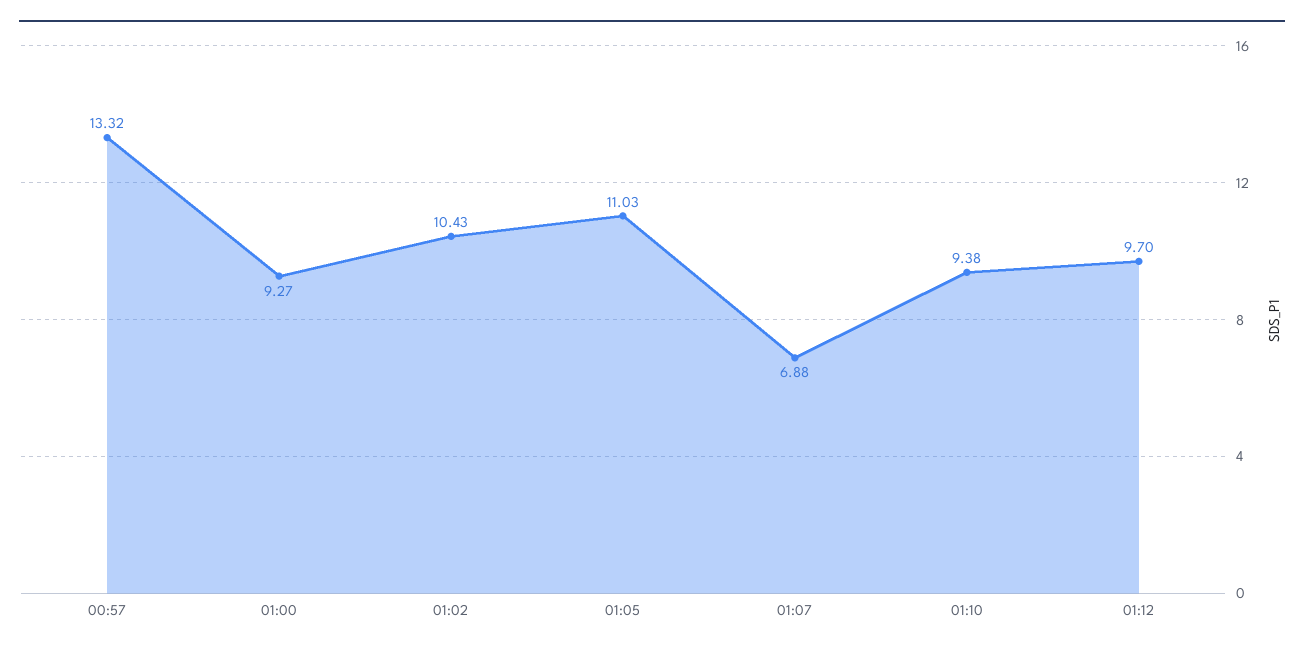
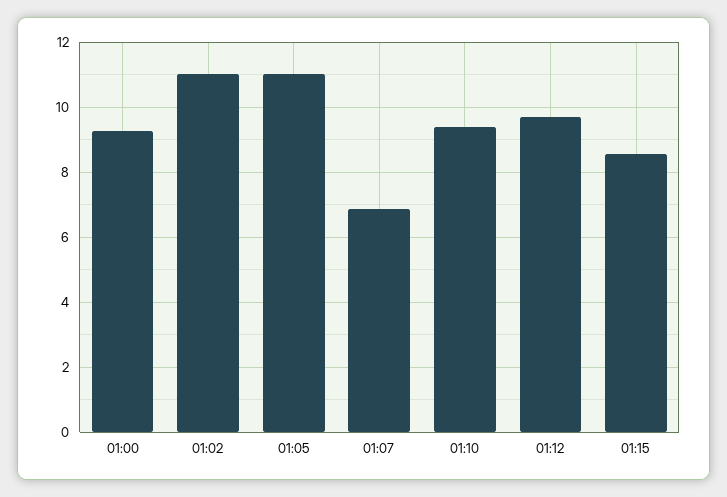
00:57: 13.32 -> none
01:02: 10.43 -> 11
01:15: none -> 8.6

